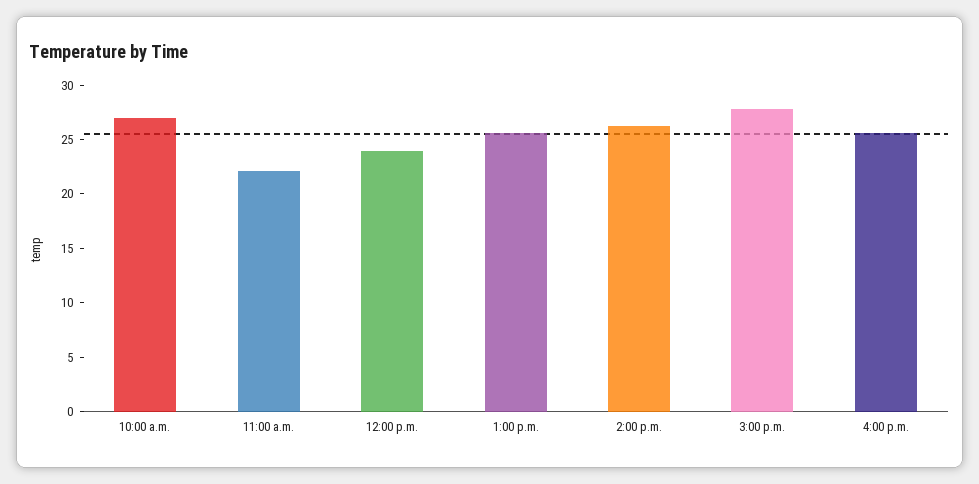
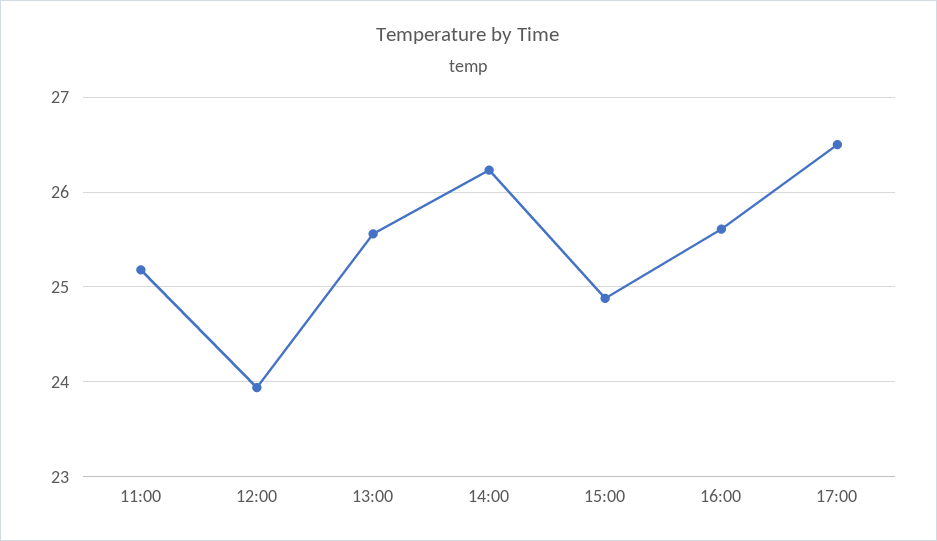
10:00 a.m.: 27 -> none
11:00 a.m.: 22 -> 25.2
3:00 p.m.: 28 -> 24.9
17:00: none -> 26.5

